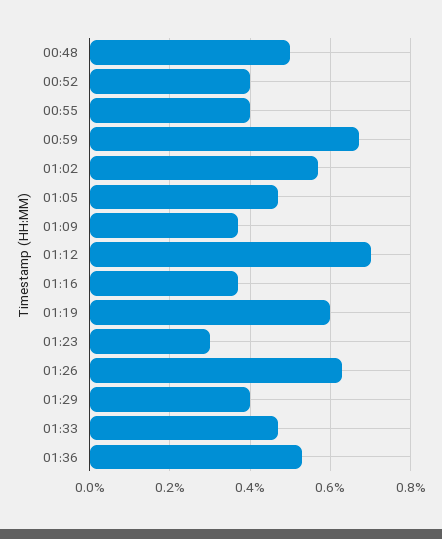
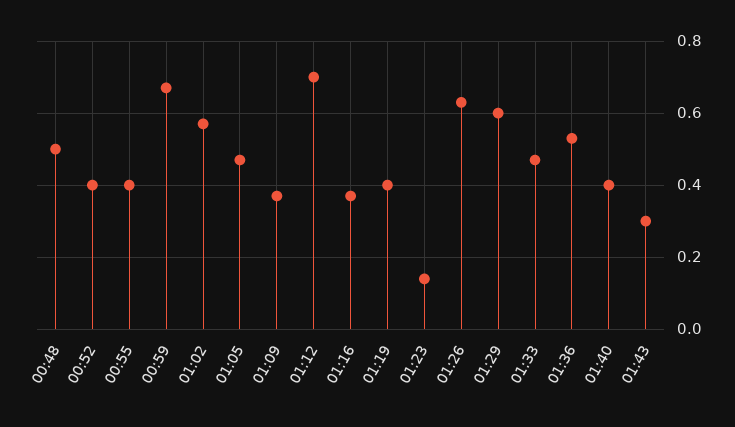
01:19: 0.6 -> 0.4
01:23: 0.3 -> 0.15
01:29: 0.4 -> 0.6
01:40: none -> 0.4
01:43: none -> 0.3

